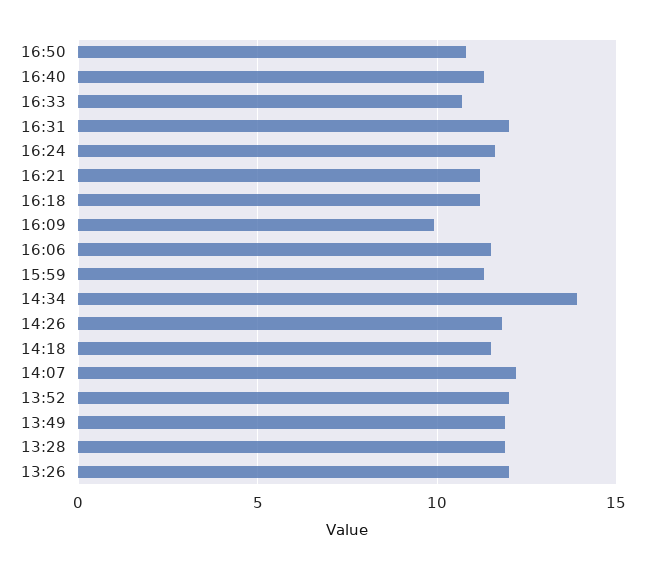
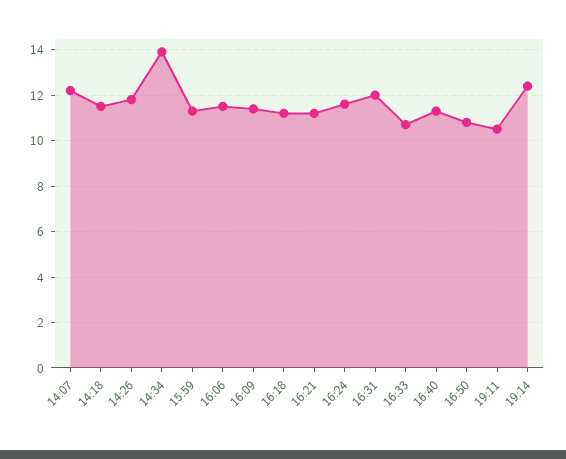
16:09: 10 -> 11.5
13:52: 12 -> none
13:49: 12 -> none
13:28: 12 -> none
13:26: 12 -> none
19:11: none -> 10.5
19:14: none -> 12.5

